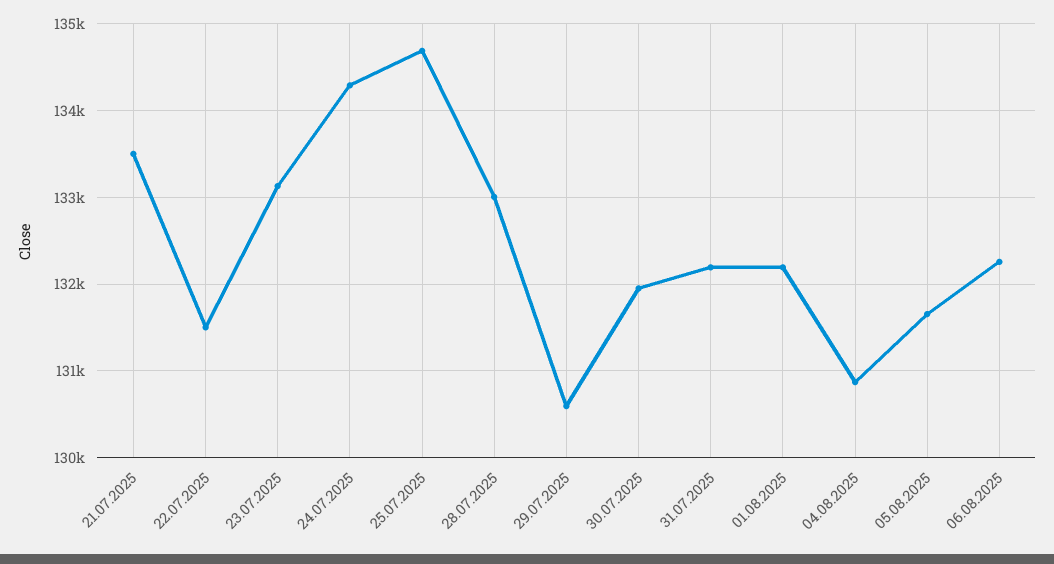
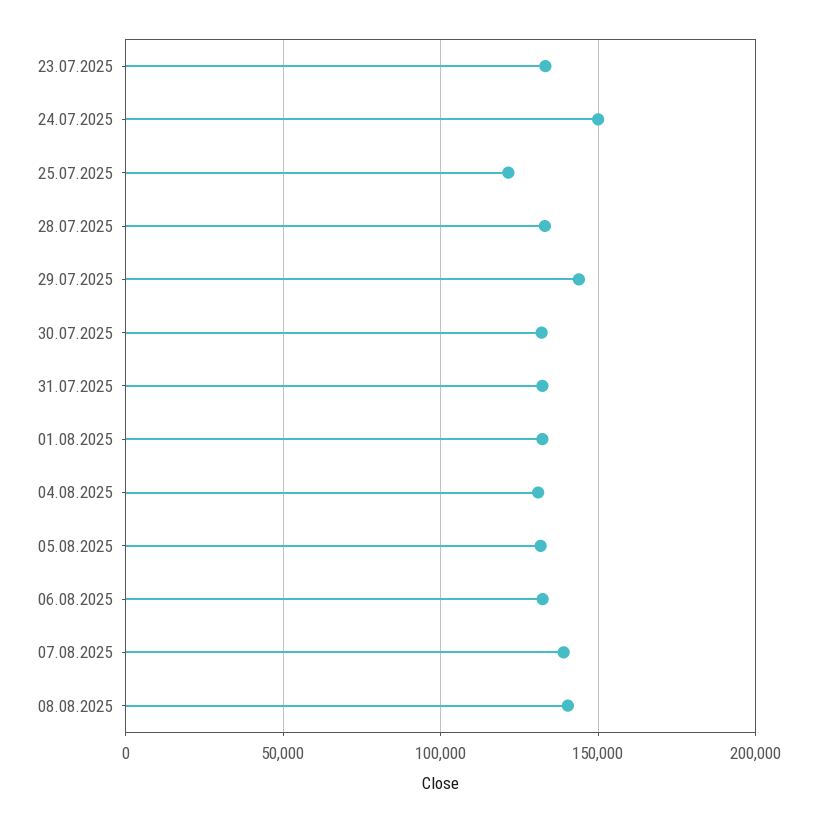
21.07.2025: 133500 -> none
22.07.2025: 131500 -> none
24.07.2025: 134300 -> 150000
25.07.2025: 134700 -> 120000
29.07.2025: 130600 -> 145000
07.08.2025: none -> 140000
08.08.2025: none -> 140000

